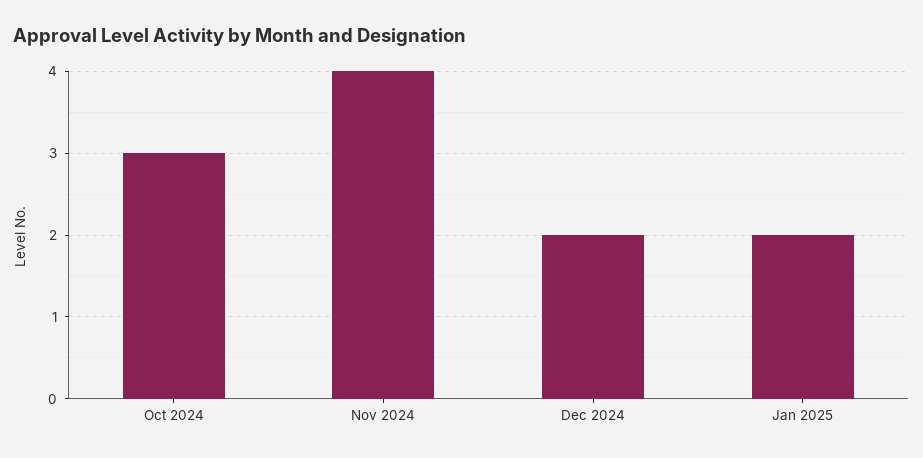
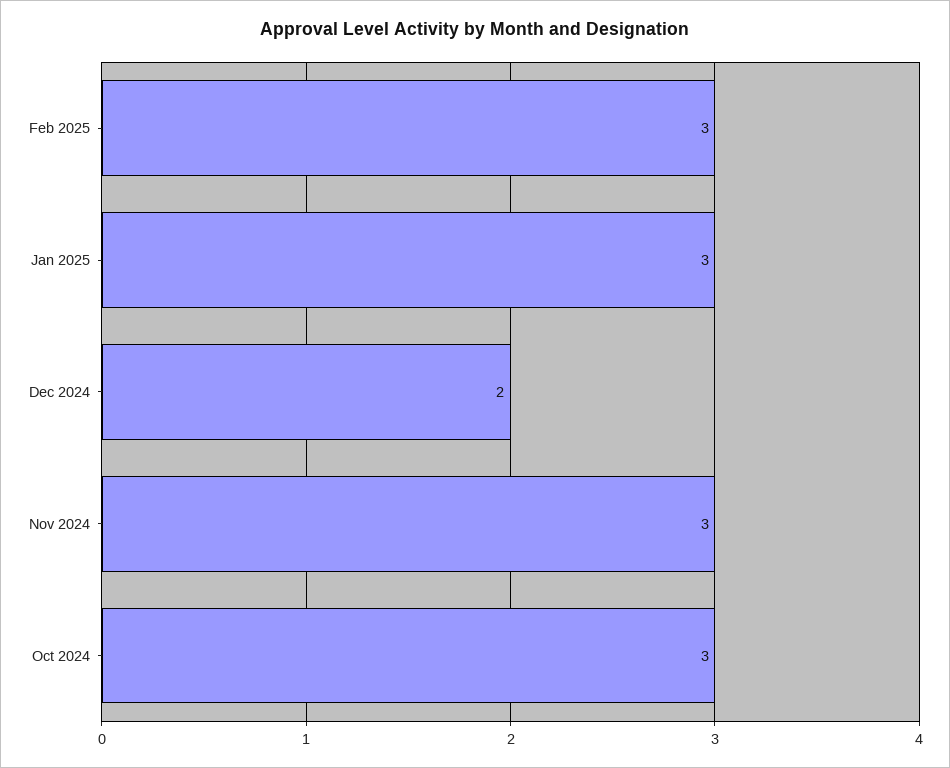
Nov 2024: 4 -> 3
Jan 2025: 2 -> 3
Feb 2025: none -> 3

